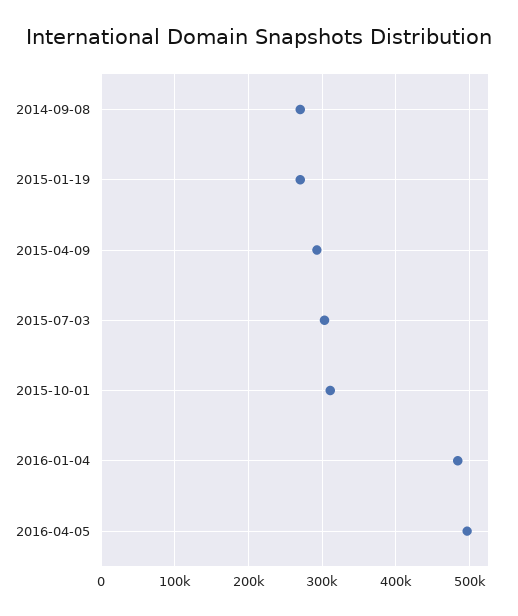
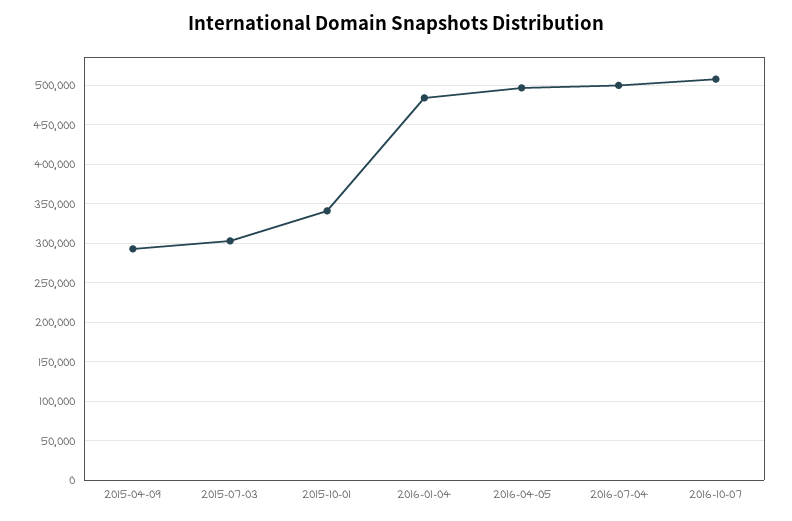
2014-09-08: 270000 -> none
2015-01-19: 270000 -> none
2015-10-01: 310000 -> 340000
2016-07-04: none -> 500000
2016-10-07: none -> 510000

